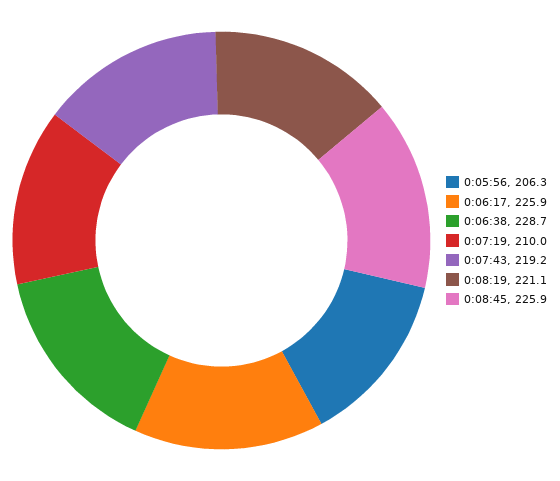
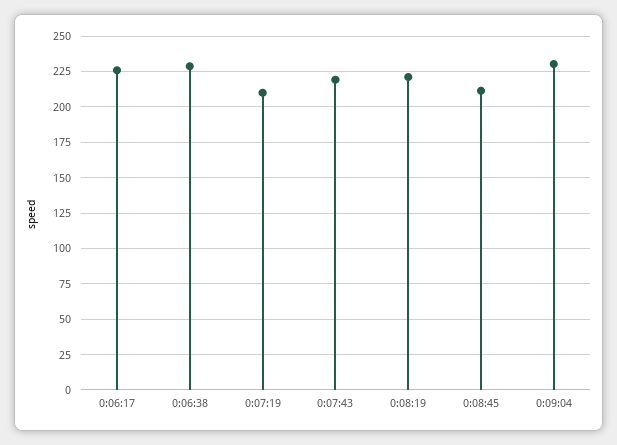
0:05:56: 206.3 -> none
0:08:45: 225.9 -> 210
0:09:04: none -> 230

